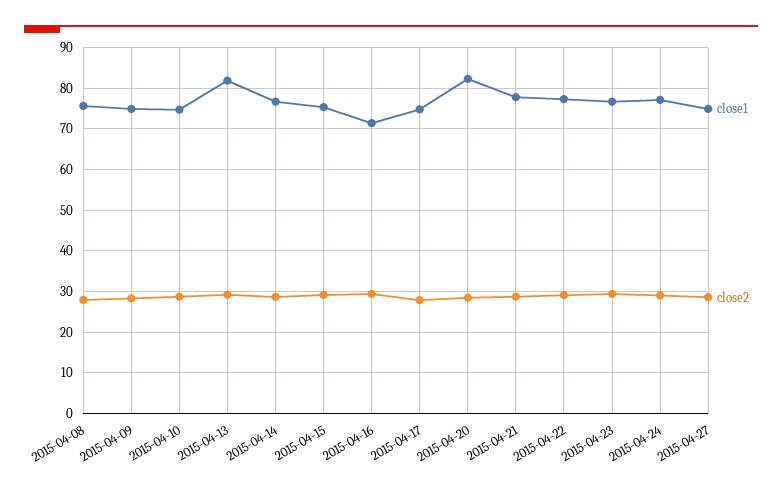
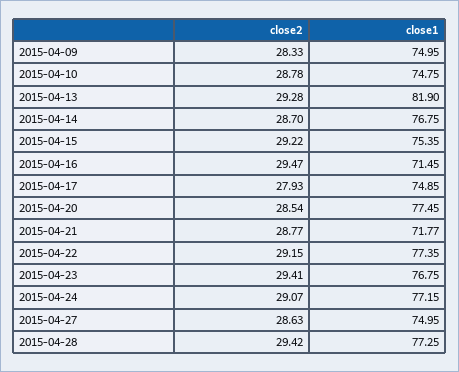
close1, 2015-04-08: 76 -> none
close2, 2015-04-08: 28 -> none
close1, 2015-04-20: 82 -> 77.45
close1, 2015-04-21: 78 -> 71.77
close2, 2015-04-28: none -> 29.42
close1, 2015-04-28: none -> 77.25

